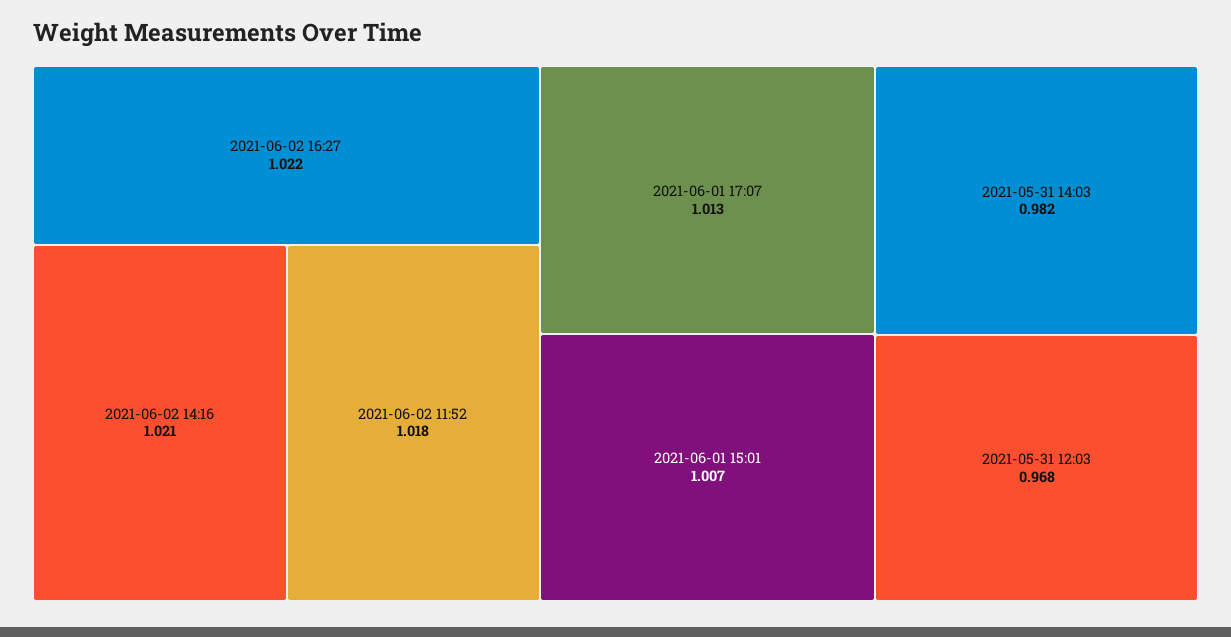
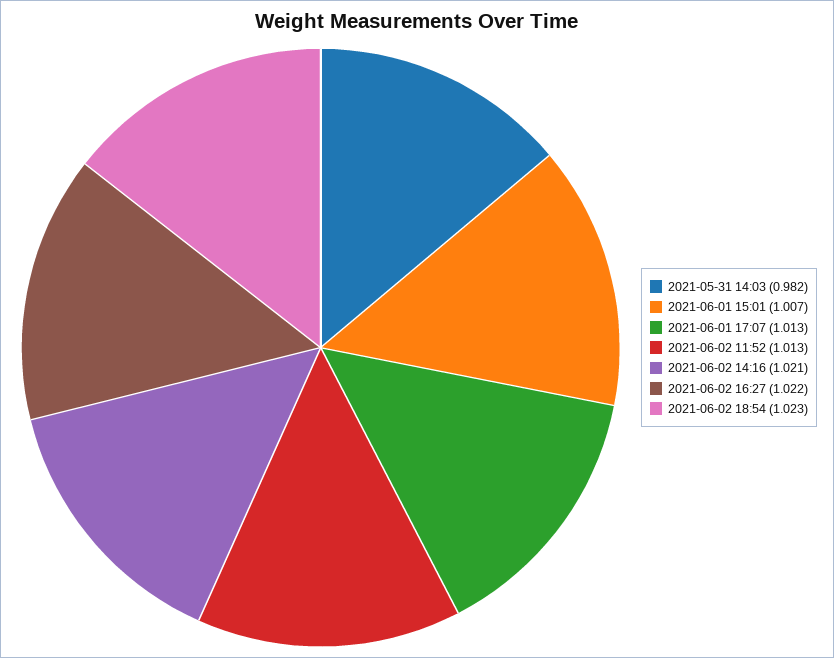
2021-06-02 11:52: 1.018 -> 1.013
2021-05-31 12:03: 0.968 -> none
2021-06-02 18:54: none -> 1.023

